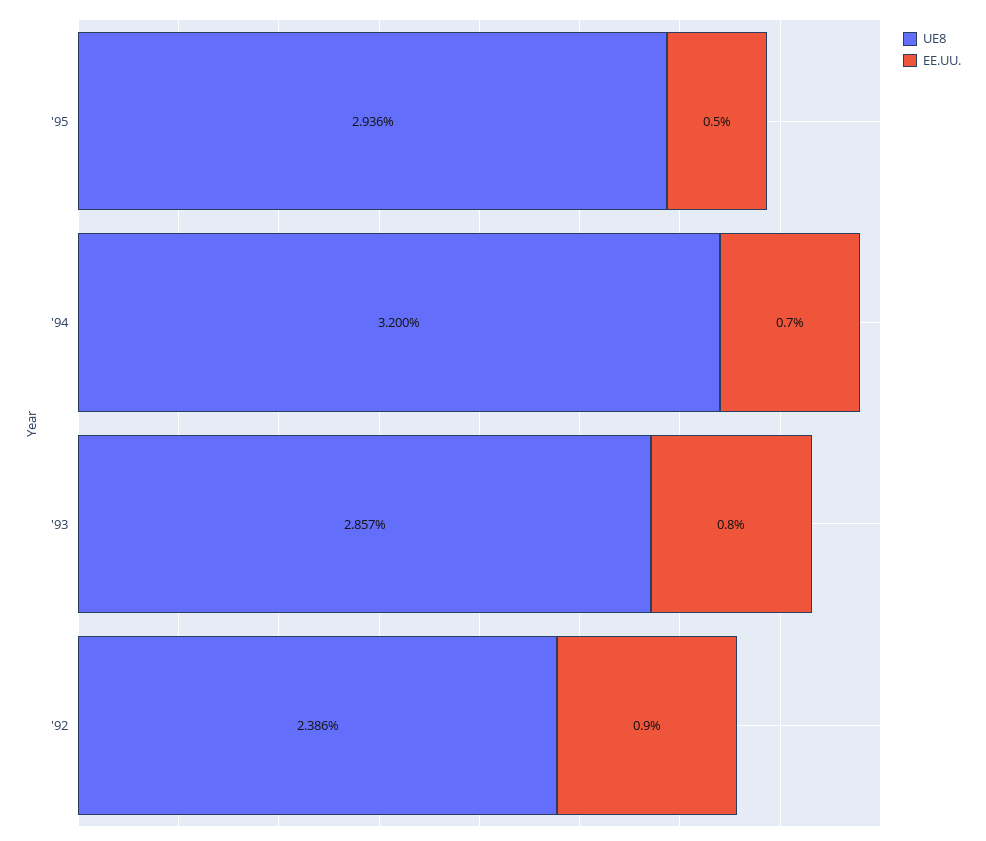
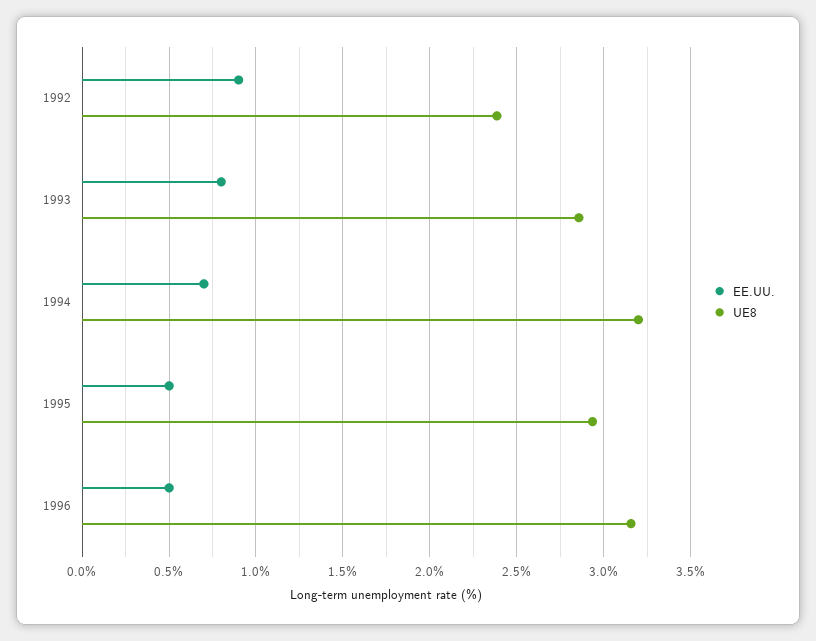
EE.UU., 1996: none -> 0.5
UE8, 1996: none -> 3.15

